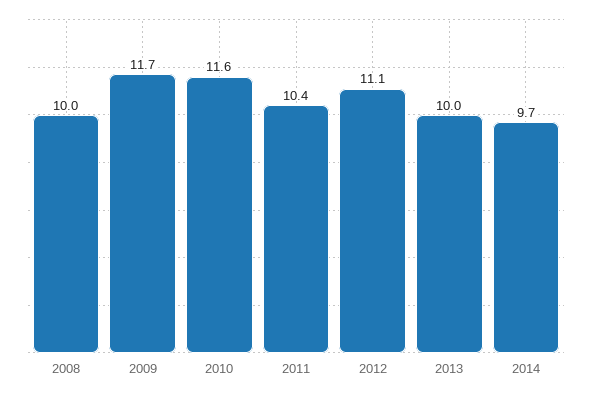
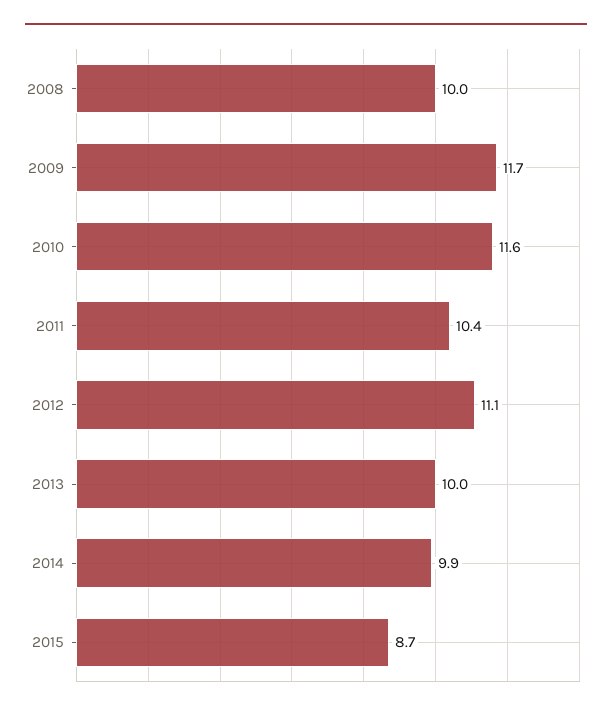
2014: 9.7 -> 9.9
2015: none -> 8.7

